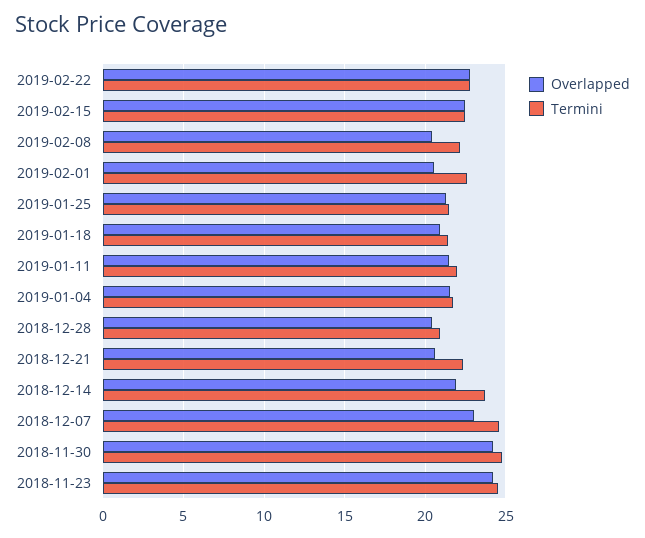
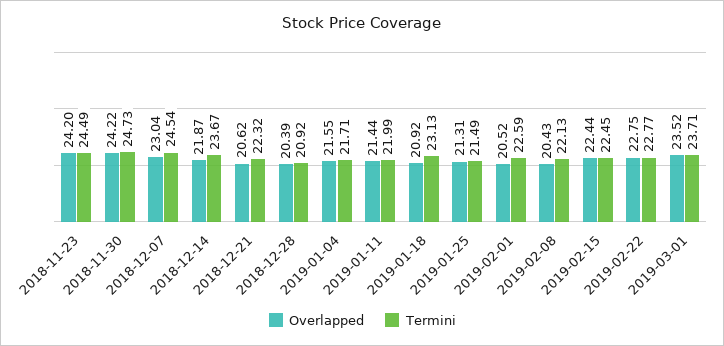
Termini, 2019-01-18: 21.5 -> 23.13
Overlapped, 2019-03-01: none -> 23.52
Termini, 2019-03-01: none -> 23.71

